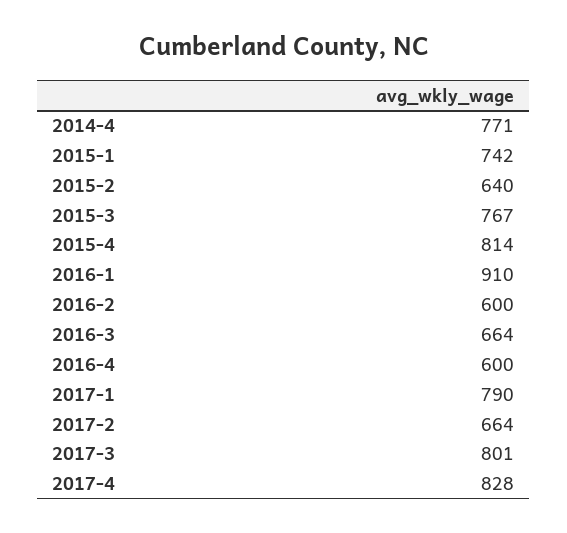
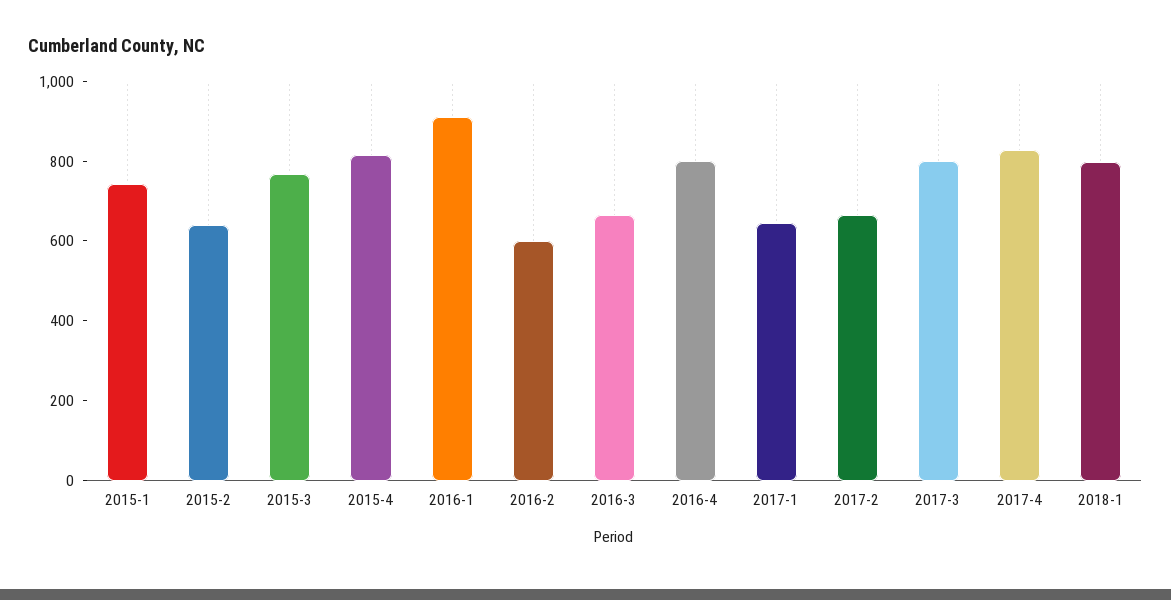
2014-4: 771 -> none
2016-4: 600 -> 800
2017-1: 790 -> 650
2018-1: none -> 800

